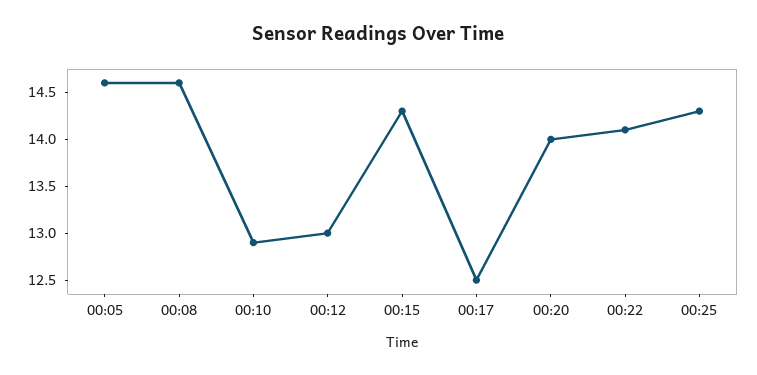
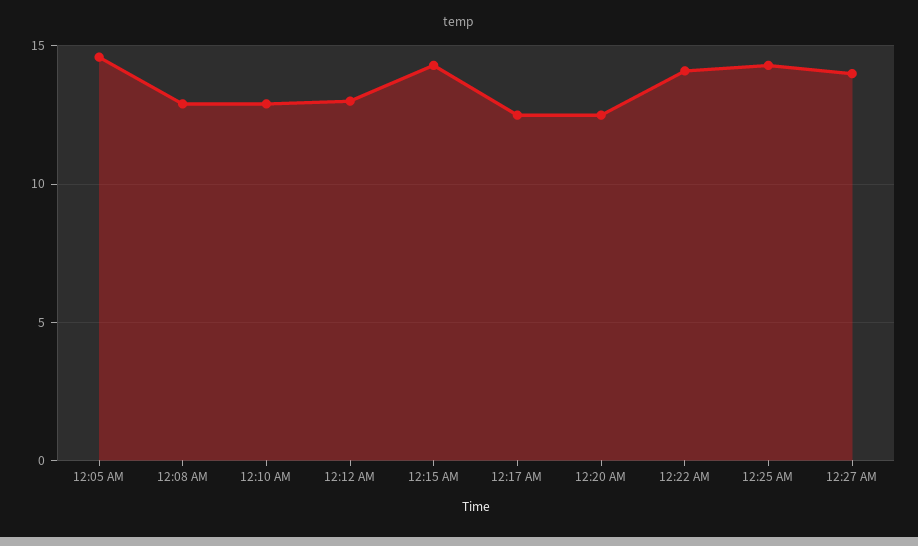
00:08: 14.6 -> 13
00:20: 14 -> 12.5
12:27 AM: none -> 14

